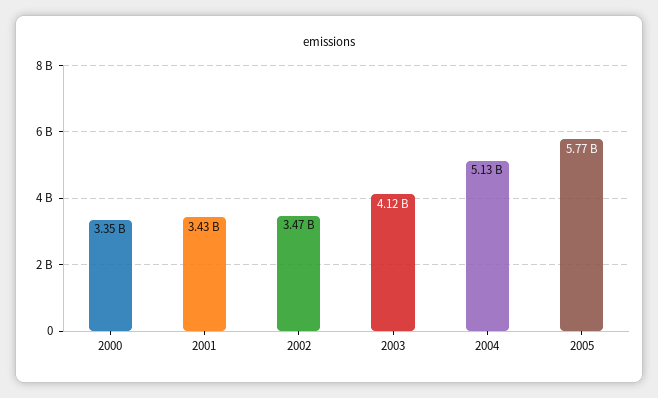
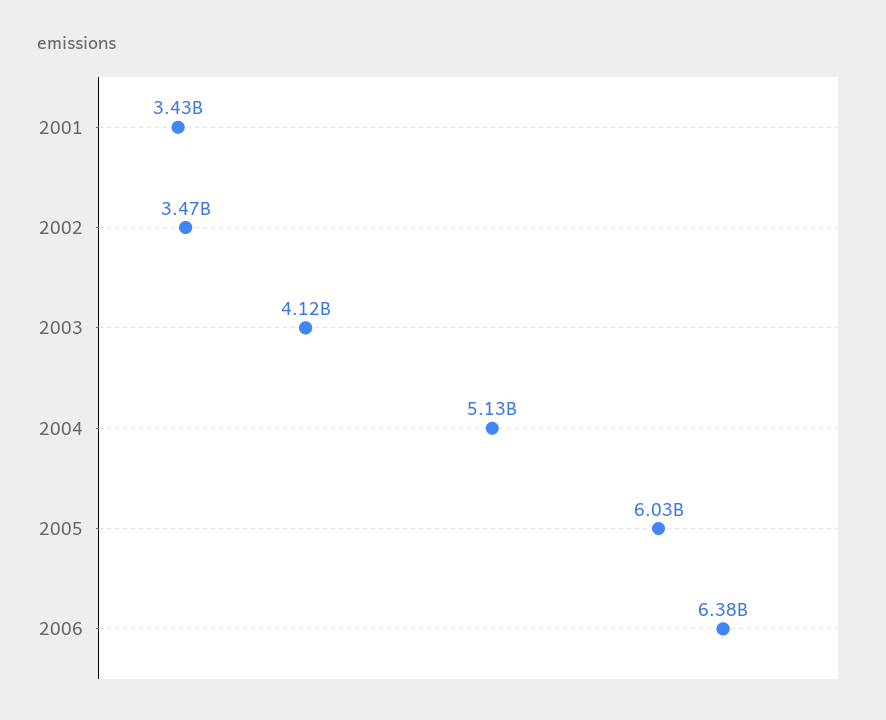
2000: 3350000000 -> none
2005: 5770000000 -> 6030000000
2006: none -> 6380000000

